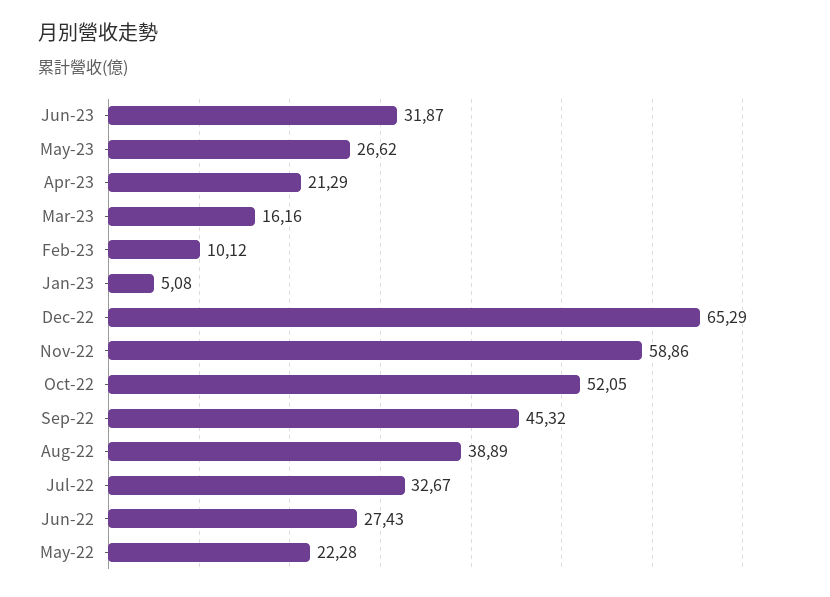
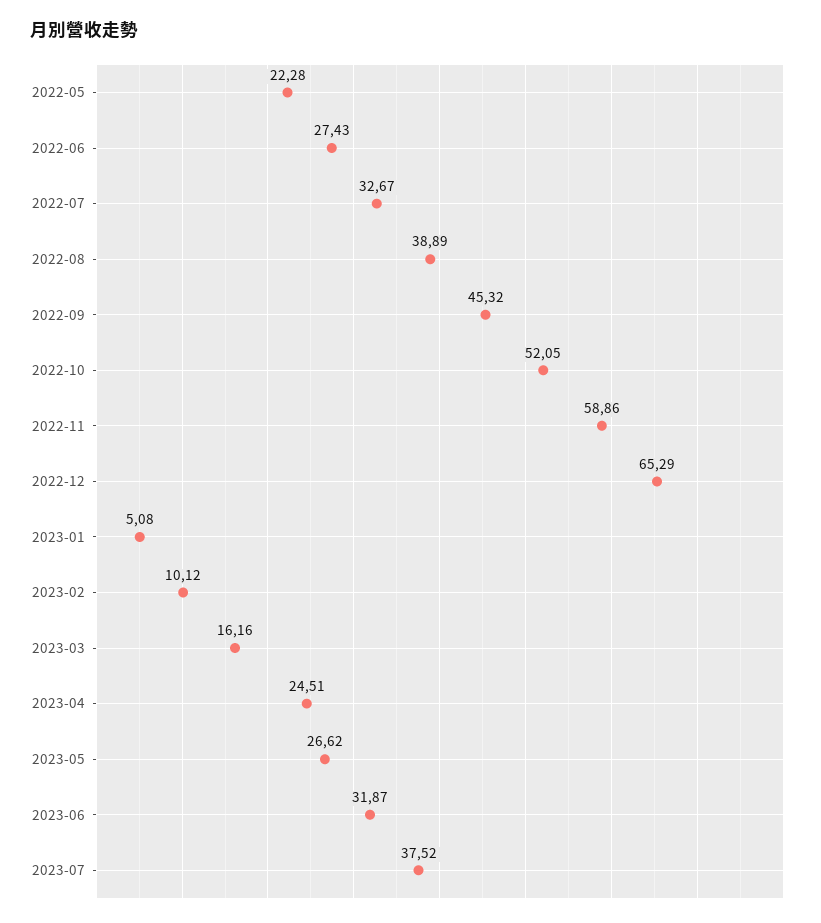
Apr-23: 21.29 -> 24.51
2023-07: none -> 37.52

